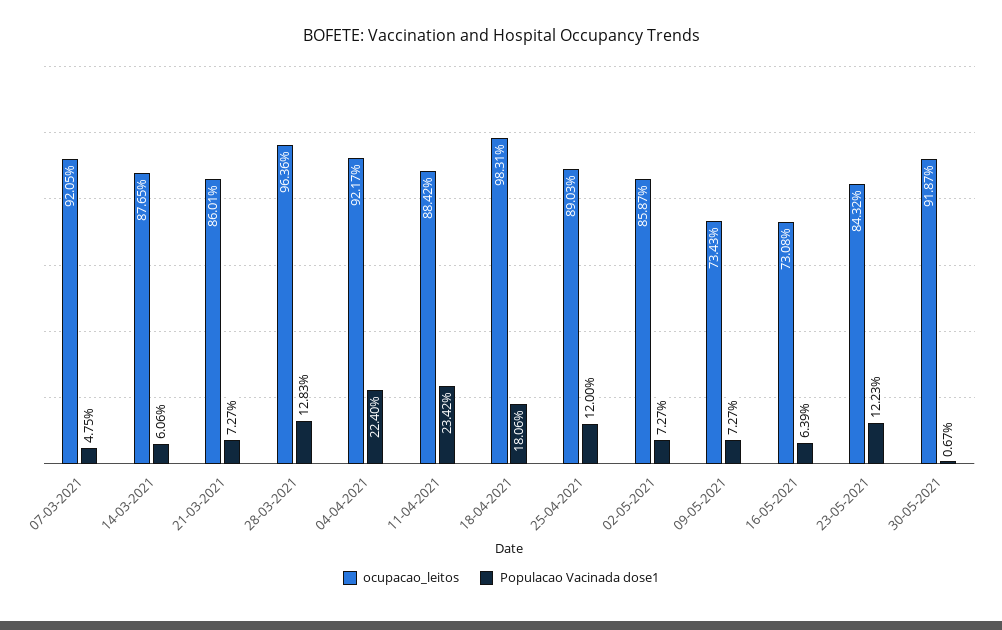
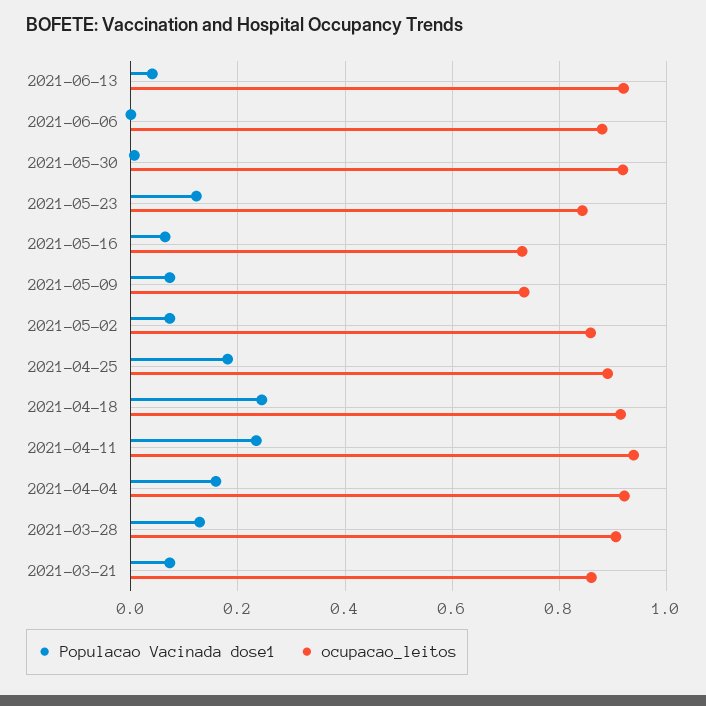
ocupacao_leitos, 07-03-2021: 0.9205 -> none
Populacao Vacinada dose1, 07-03-2021: 0.0475 -> none
ocupacao_leitos, 14-03-2021: 0.8765 -> none
Populacao Vacinada dose1, 14-03-2021: 0.0606 -> none
ocupacao_leitos, 28-03-2021: 0.9636 -> 0.9
Populacao Vacinada dose1, 04-04-2021: 0.224 -> 0.16
ocupacao_leitos, 11-04-2021: 0.8842 -> 0.94
ocupacao_leitos, 18-04-2021: 0.9831 -> 0.92
Populacao Vacinada dose1, 18-04-2021: 0.1806 -> 0.24
Populacao Vacinada dose1, 25-04-2021: 0.12 -> 0.18
Populacao Vacinada dose1, 2021-06-13: none -> 0.04
ocupacao_leitos, 2021-06-13: none -> 0.92
Populacao Vacinada dose1, 2021-06-06: none -> 0
ocupacao_leitos, 2021-06-06: none -> 0.88

